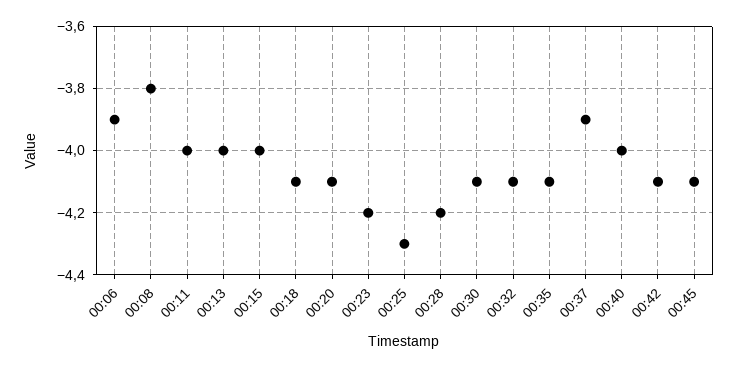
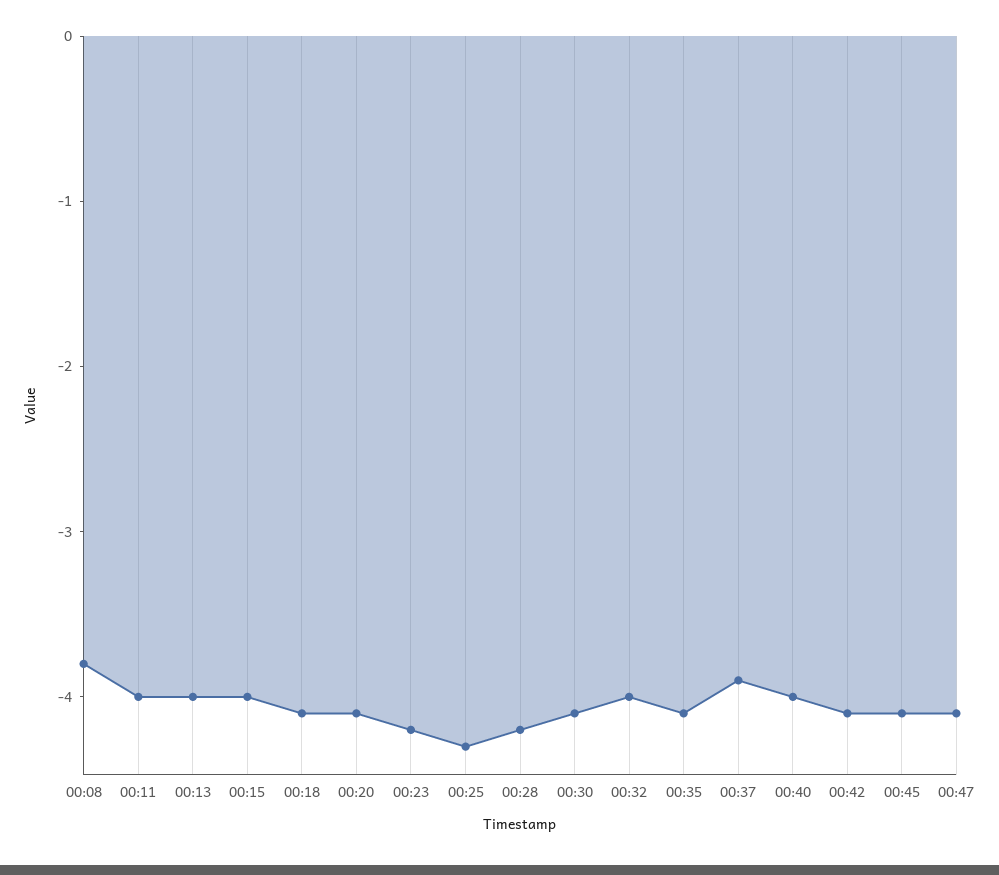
00:06: -3.9 -> none
00:32: -4.1 -> -4
00:47: none -> -4.1

